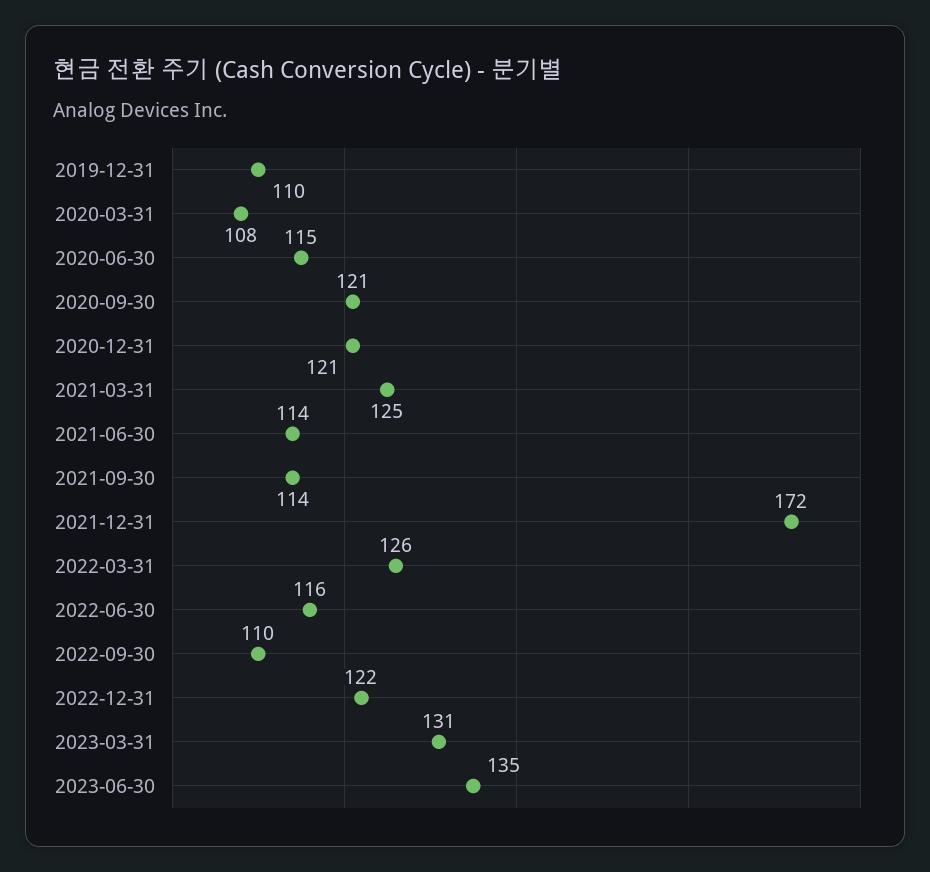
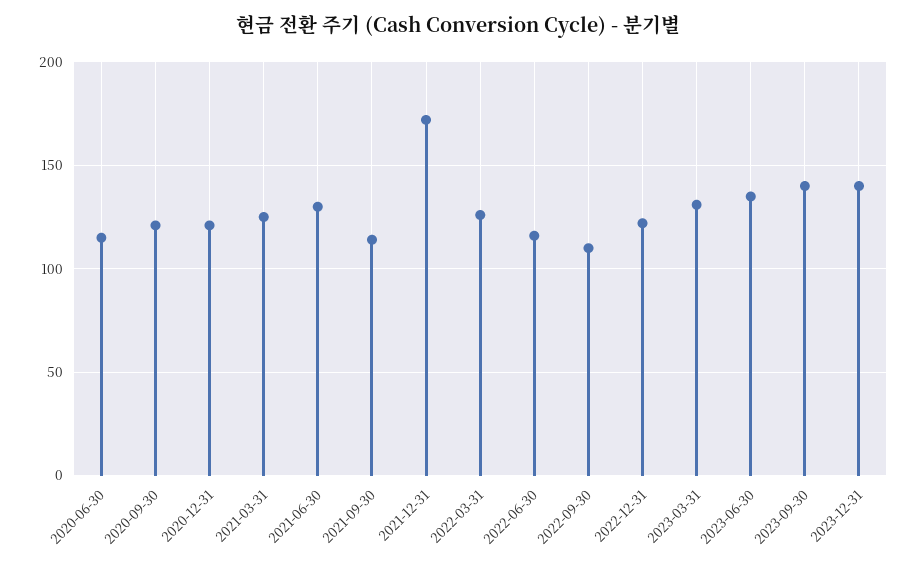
2019-12-31: 110 -> none
2020-03-31: 108 -> none
2021-06-30: 114 -> 130
2023-09-30: none -> 140
2023-12-31: none -> 140

